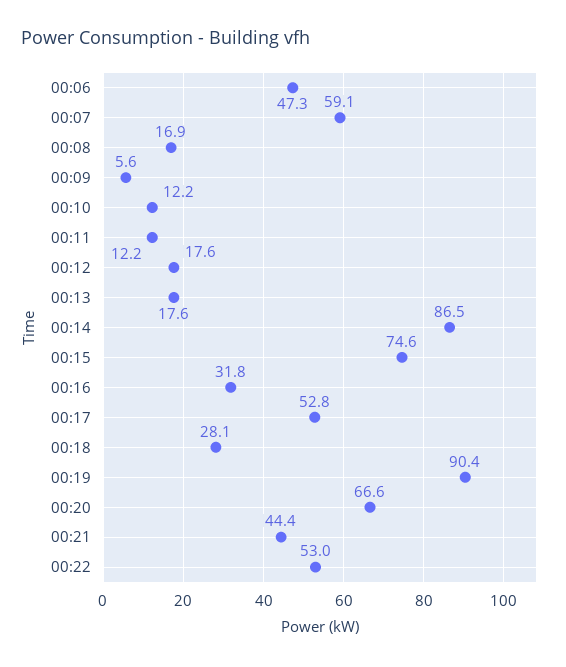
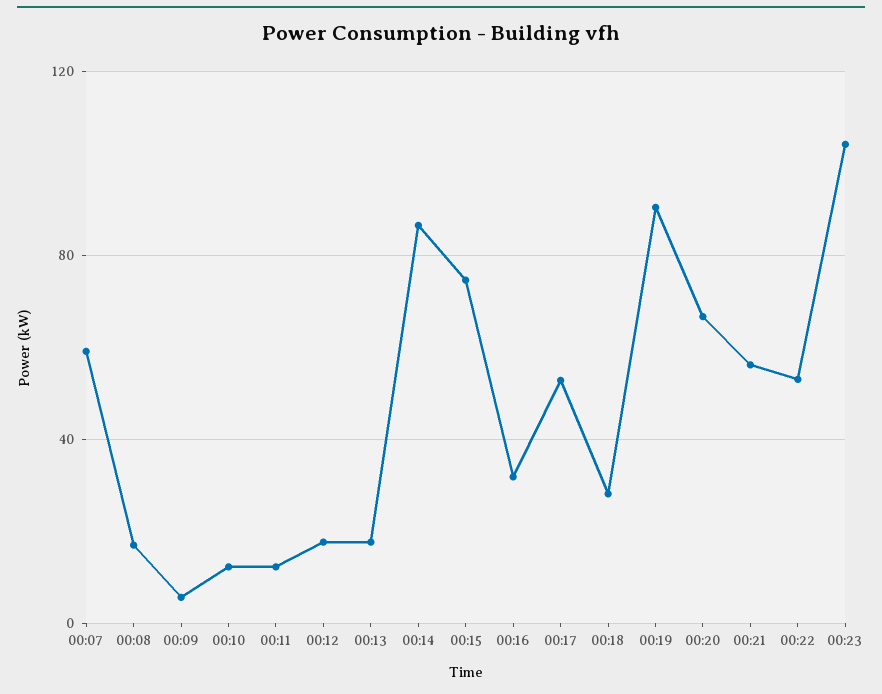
00:06: 47.3 -> none
00:21: 44.4 -> 55
00:23: none -> 105

